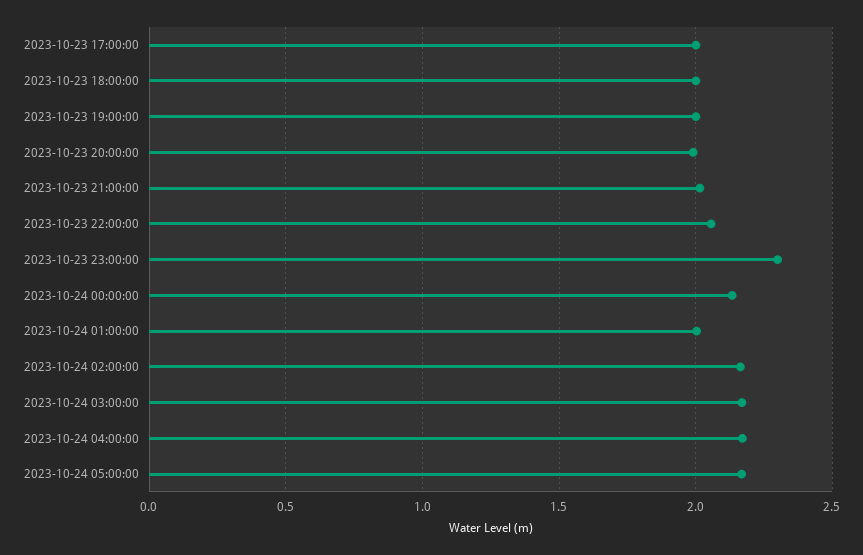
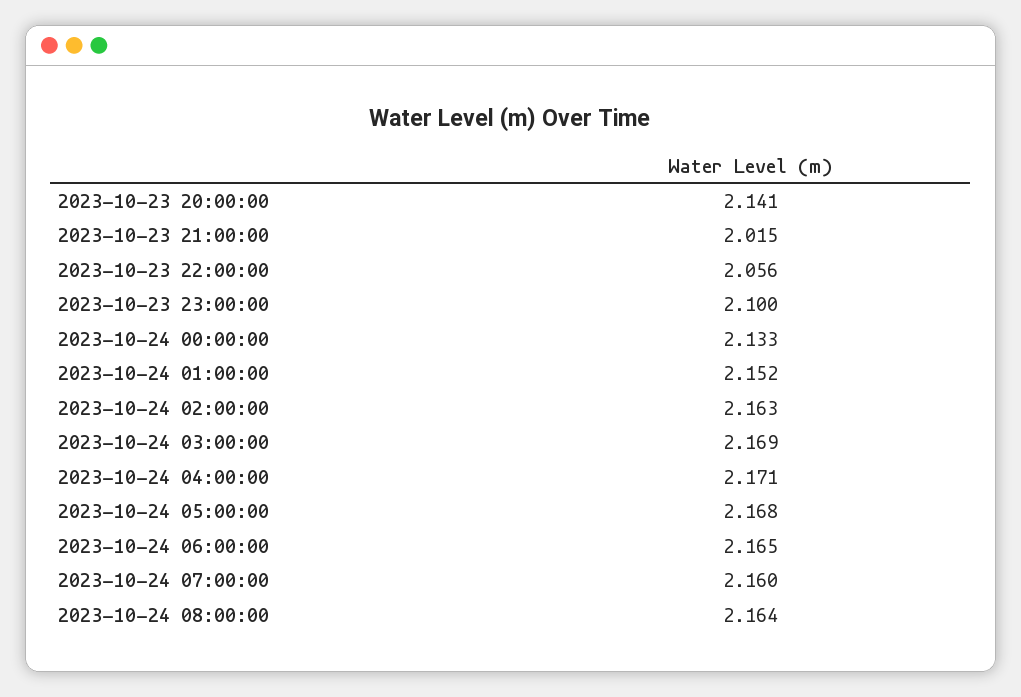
2023-10-23 17:00:00: 2 -> none
2023-10-23 18:00:00: 2 -> none
2023-10-23 19:00:00: 2 -> none
2023-10-23 20:00:00: 2 -> 2.141
2023-10-23 23:00:00: 2.3 -> 2.1
2023-10-24 01:00:00: 2 -> 2.152
2023-10-24 06:00:00: none -> 2.165
2023-10-24 07:00:00: none -> 2.16
2023-10-24 08:00:00: none -> 2.164

